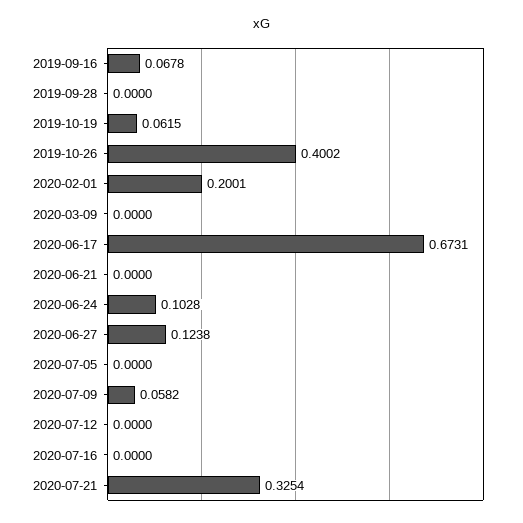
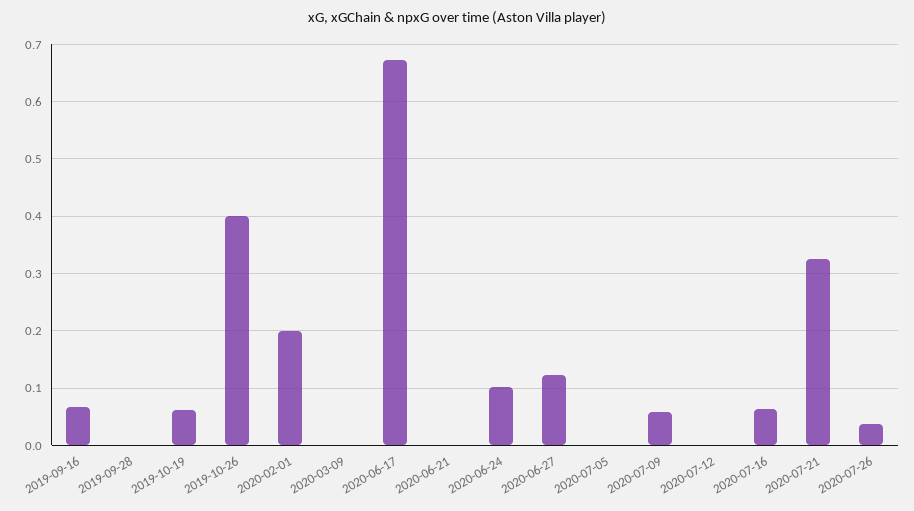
2020-07-16: 0 -> 0.06
2020-07-26: none -> 0.04

